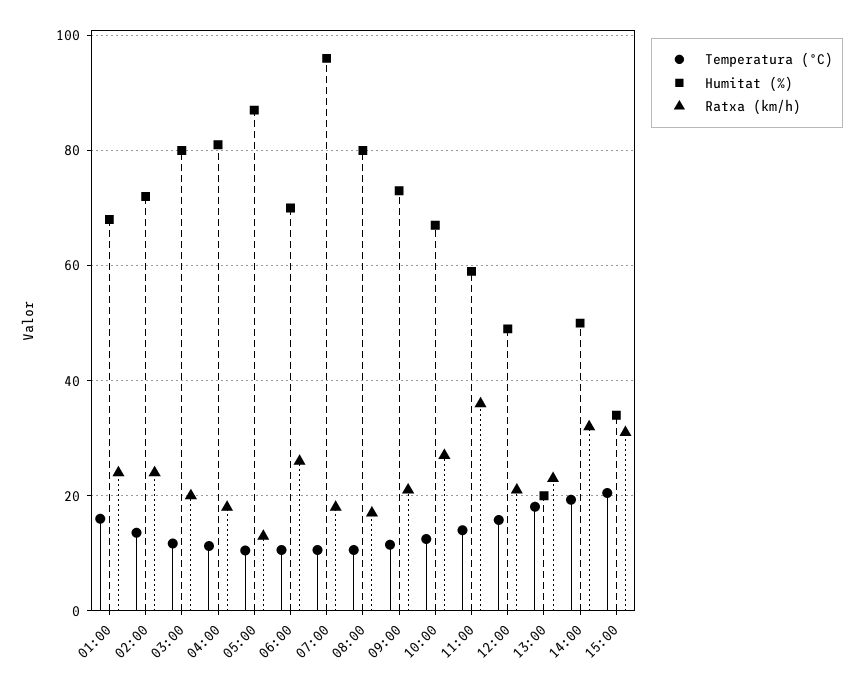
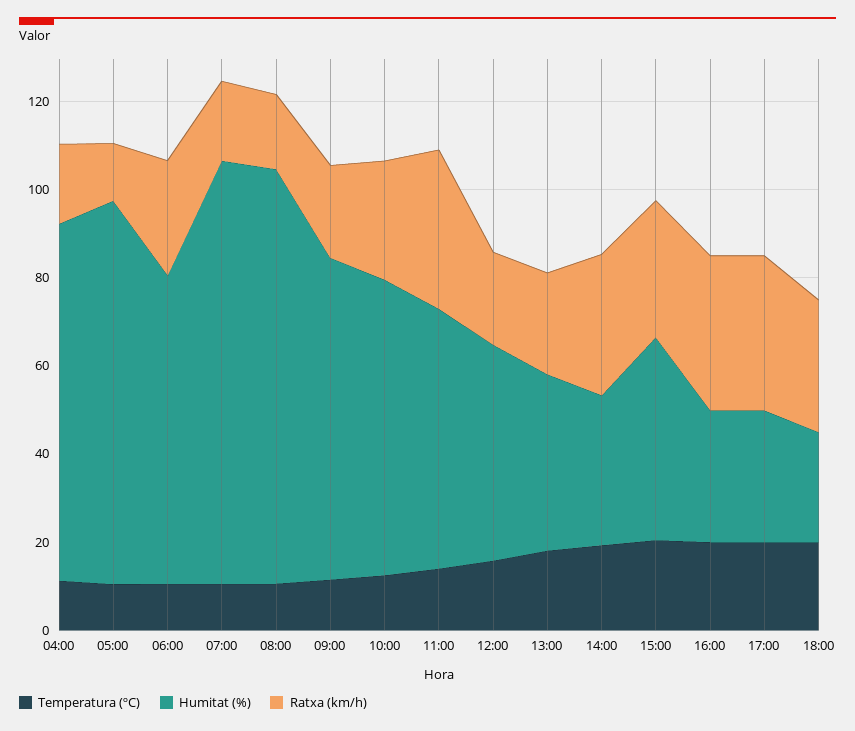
Temperatura (ºC), 01:00: 16 -> none
Humitat (%), 01:00: 68 -> none
Ratxa (km/h), 01:00: 24 -> none
Temperatura (ºC), 02:00: 14 -> none
Humitat (%), 02:00: 72 -> none
Ratxa (km/h), 02:00: 24 -> none
Temperatura (ºC), 03:00: 12 -> none
Humitat (%), 03:00: 80 -> none
Ratxa (km/h), 03:00: 20 -> none
Humitat (%), 08:00: 80 -> 95
Humitat (%), 13:00: 20 -> 40
Humitat (%), 14:00: 50 -> 35
Humitat (%), 15:00: 34 -> 45
Temperatura (ºC), 16:00: none -> 20
Humitat (%), 16:00: none -> 30
Ratxa (km/h), 16:00: none -> 35
Temperatura (ºC), 17:00: none -> 20
Humitat (%), 17:00: none -> 30
Ratxa (km/h), 17:00: none -> 35
Temperatura (ºC), 18:00: none -> 20
Humitat (%), 18:00: none -> 25
Ratxa (km/h), 18:00: none -> 30

